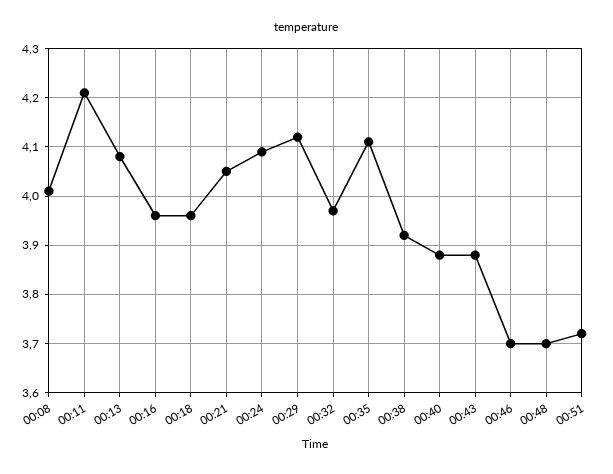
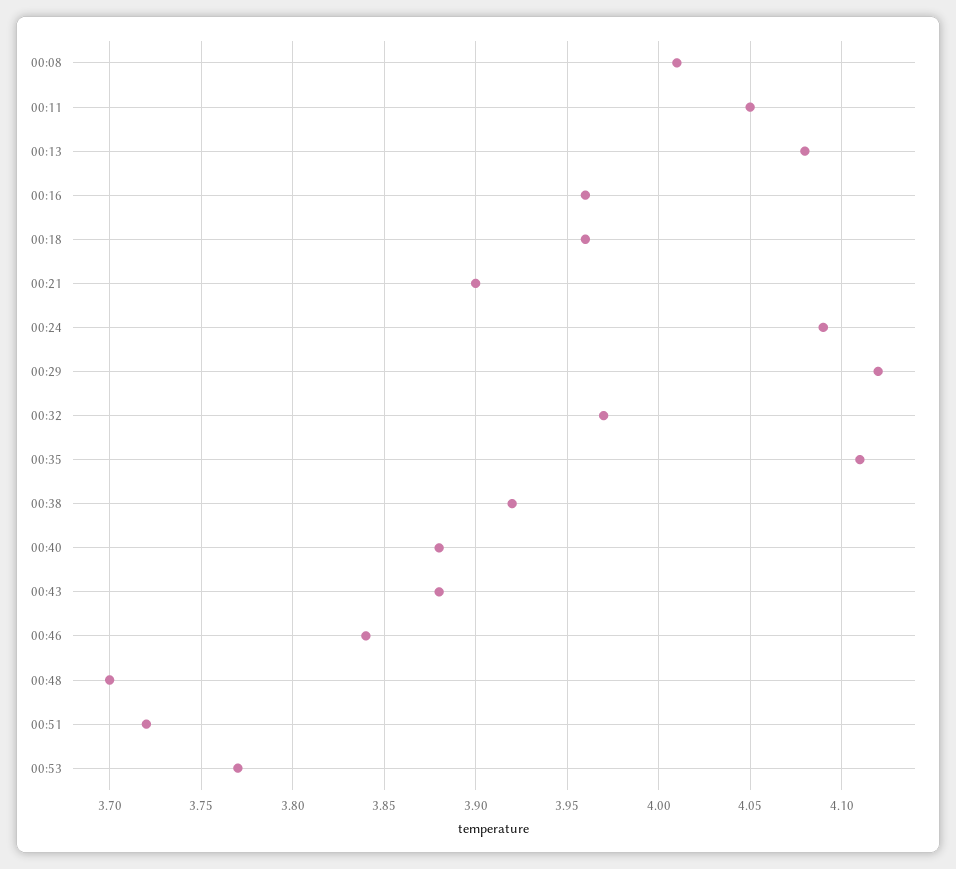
00:11: 4.2 -> 4.05
00:21: 4.05 -> 3.9
00:46: 3.7 -> 3.84
00:53: none -> 3.77

